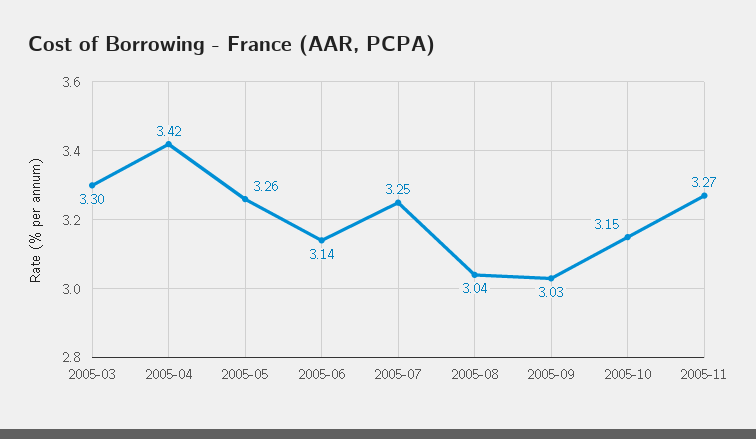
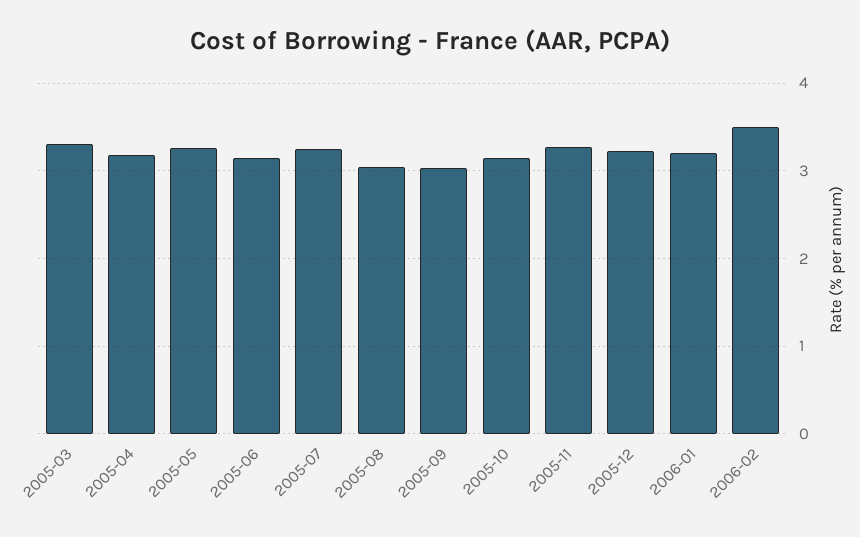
2005-04: 3.42 -> 3.2
2005-12: none -> 3.2
2006-01: none -> 3.2
2006-02: none -> 3.5

